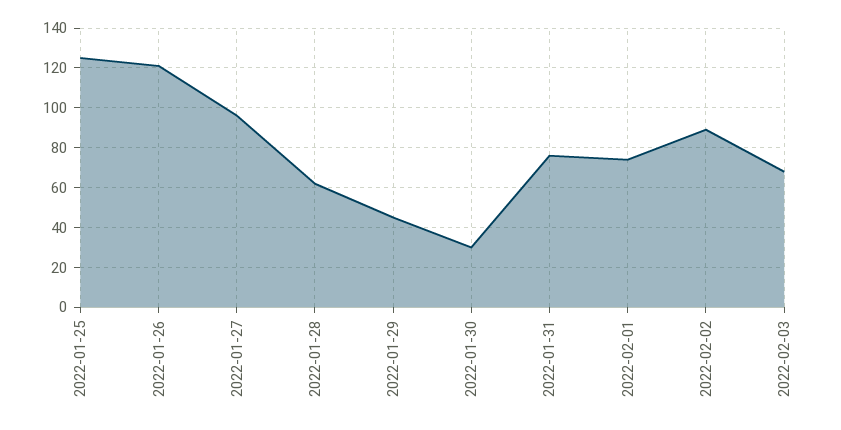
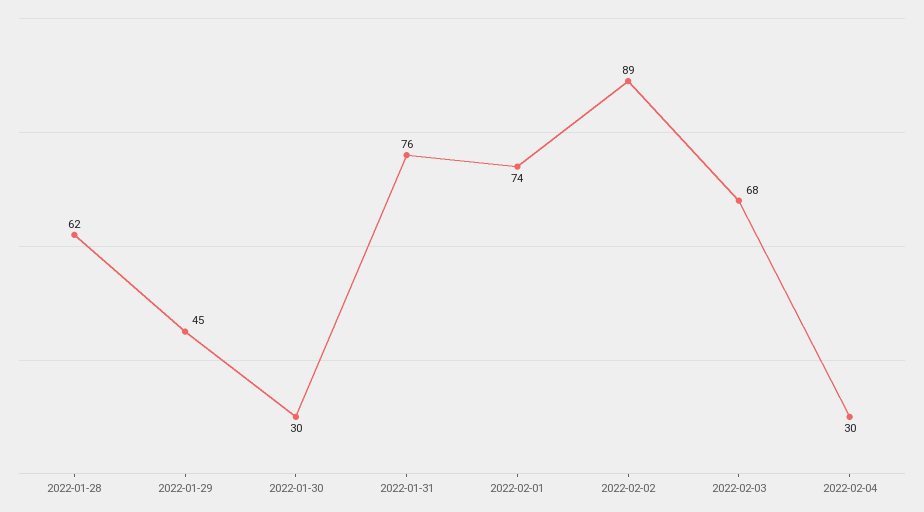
2022-01-25: 125 -> none
2022-01-26: 120 -> none
2022-01-27: 95 -> none
2022-02-04: none -> 30

